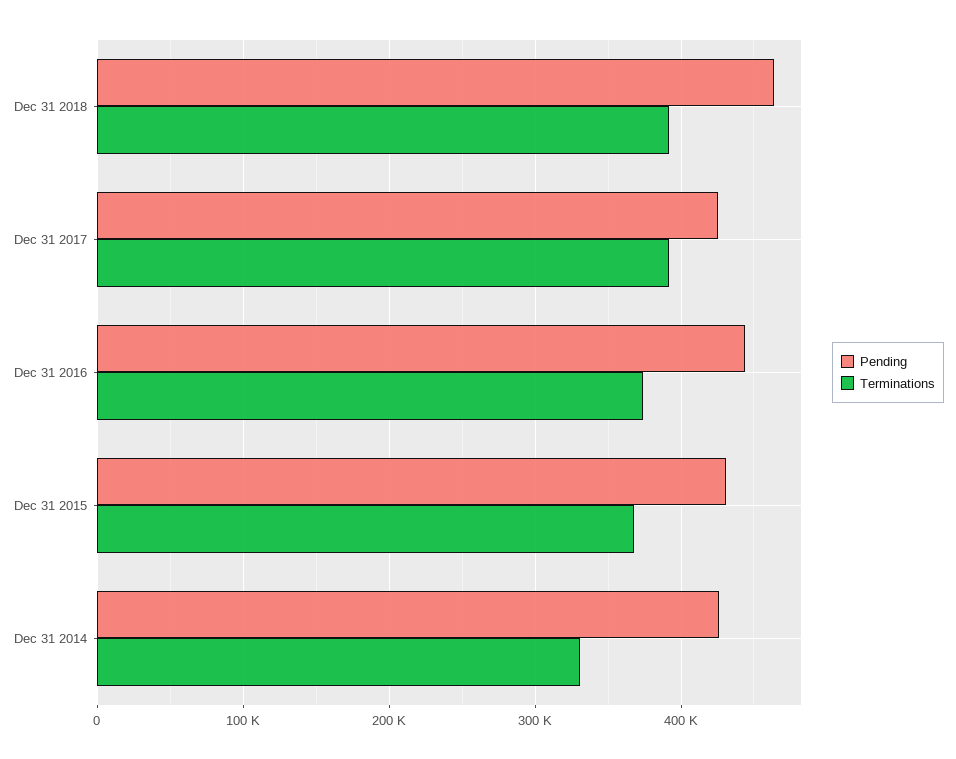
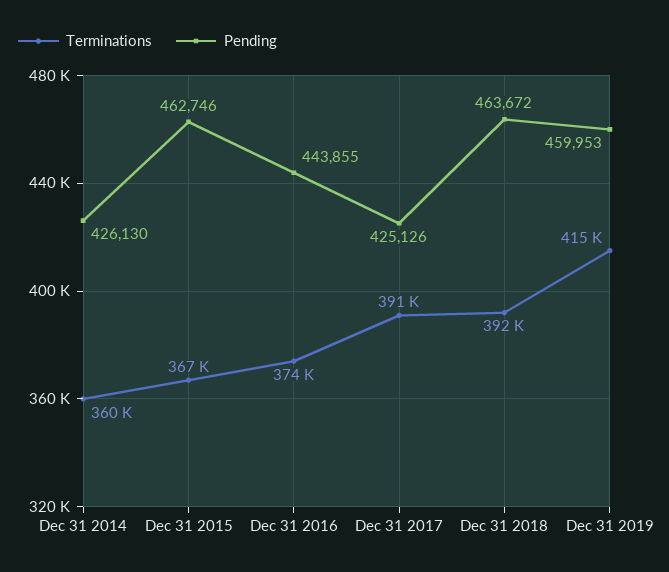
Pending, Dec 31 2015: 430000 -> 462746
Terminations, Dec 31 2014: 330000 -> 360000
Terminations, Dec 31 2019: none -> 415000
Pending, Dec 31 2019: none -> 459953

